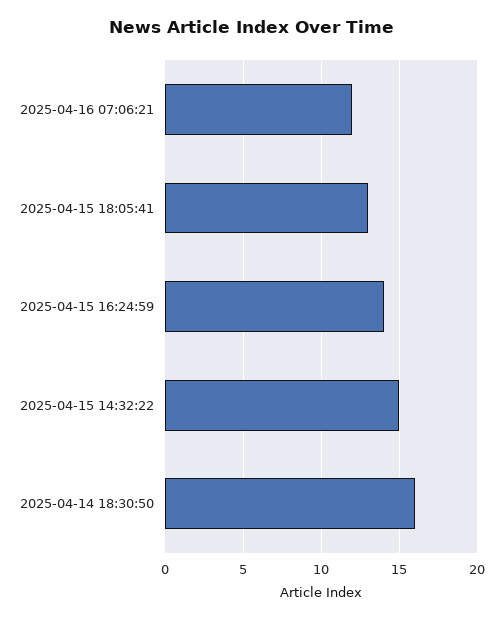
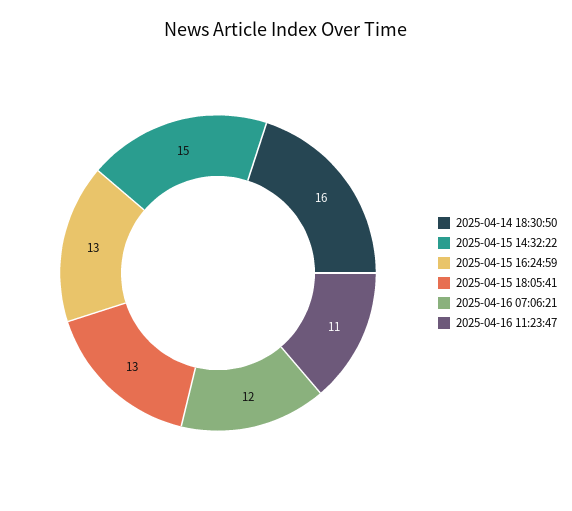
2025-04-15 16:24:59: 14 -> 13
2025-04-16 11:23:47: none -> 11

